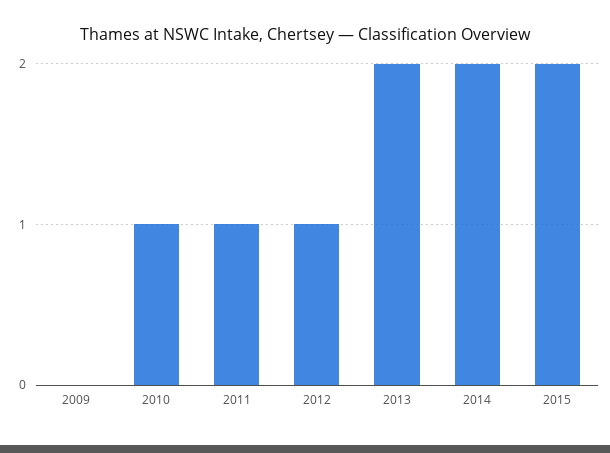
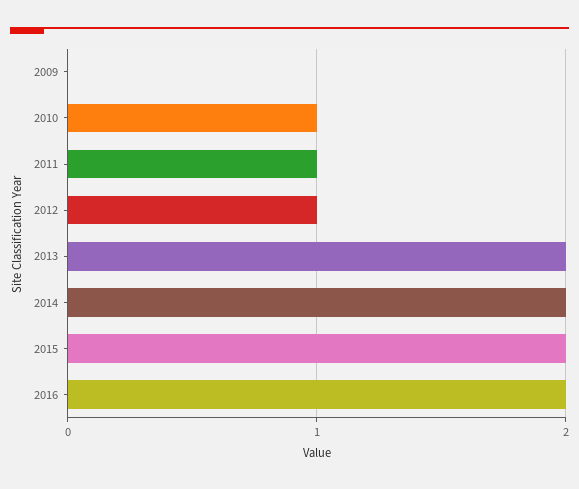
2016: none -> 2

